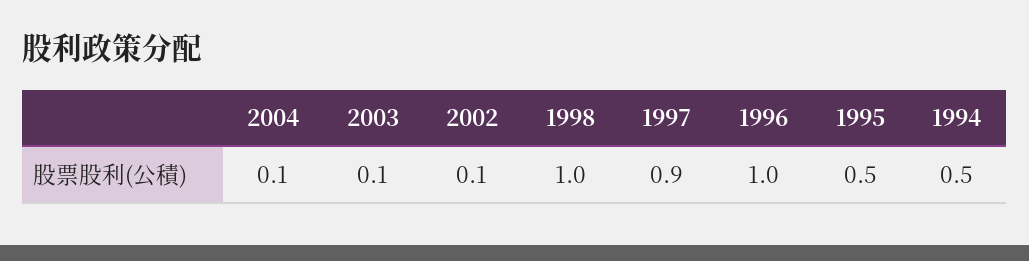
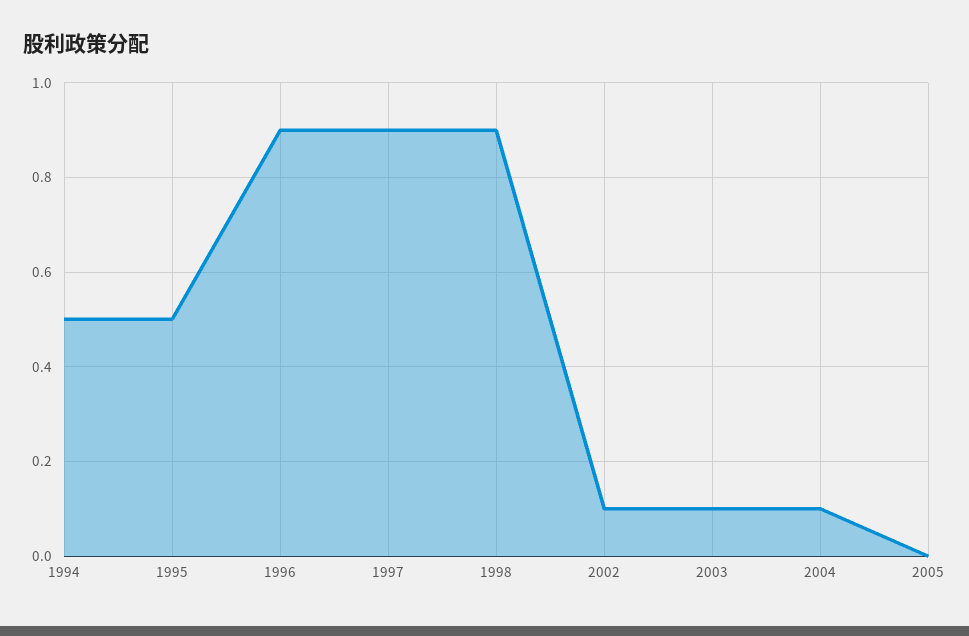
1998: 1 -> 0.9
1996: 1 -> 0.9
2005: none -> 0

